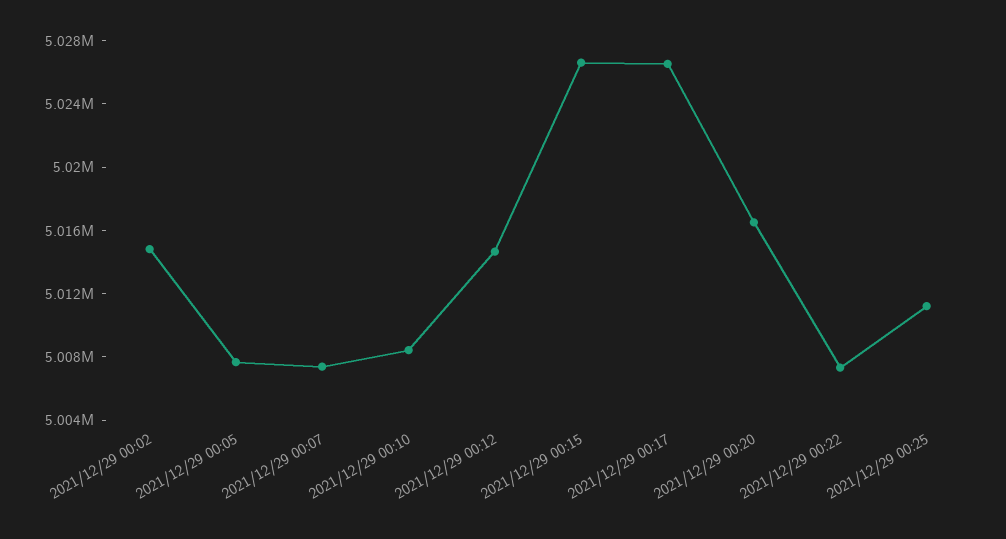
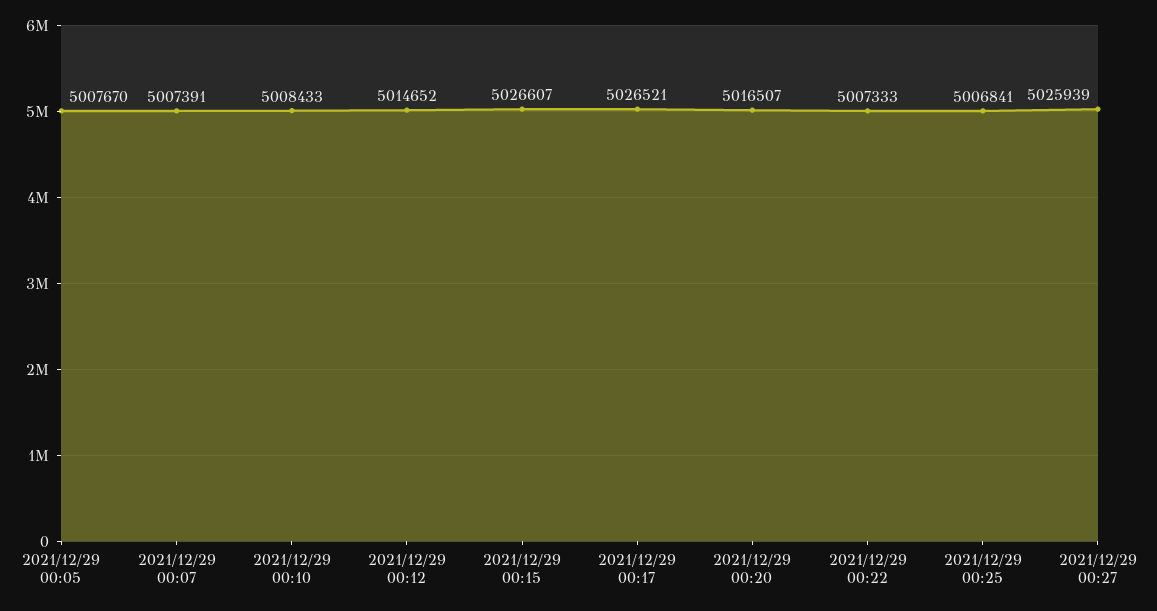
2021/12/29 00:02: 5015000 -> none
2021/12/29 00:25: 5011000 -> 5006841
2021/12/29 00:27: none -> 5025939

